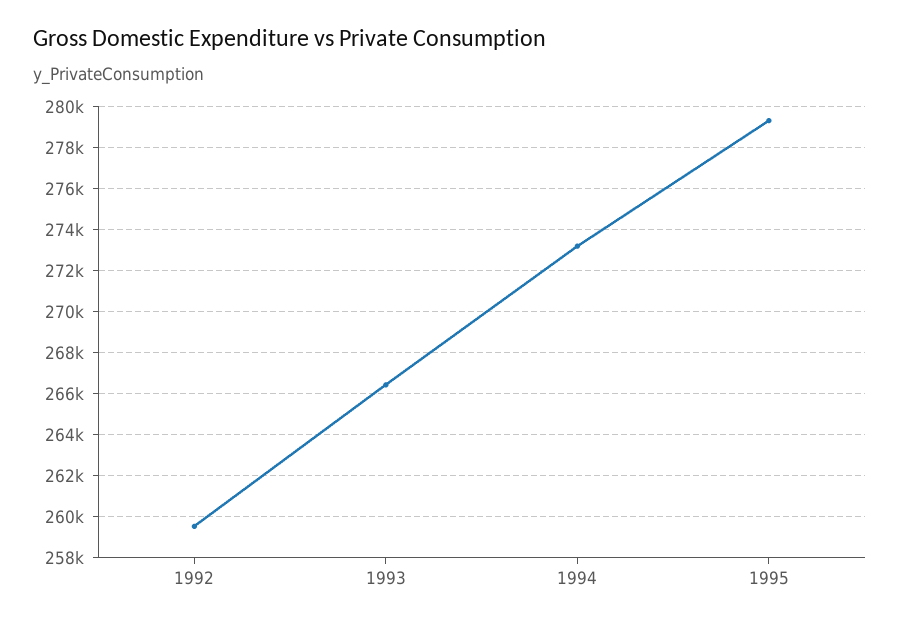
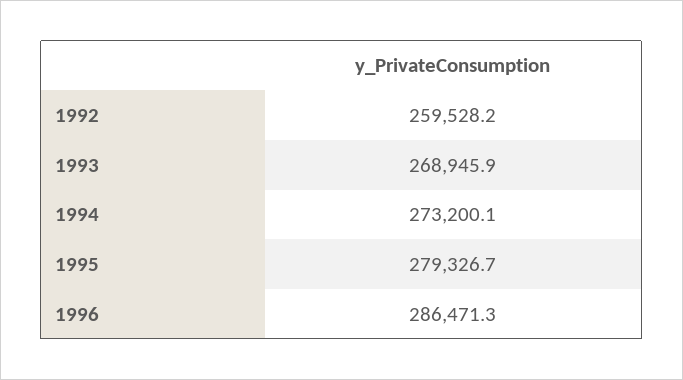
1993: 266500 -> 268945.9
1996: none -> 286471.3

